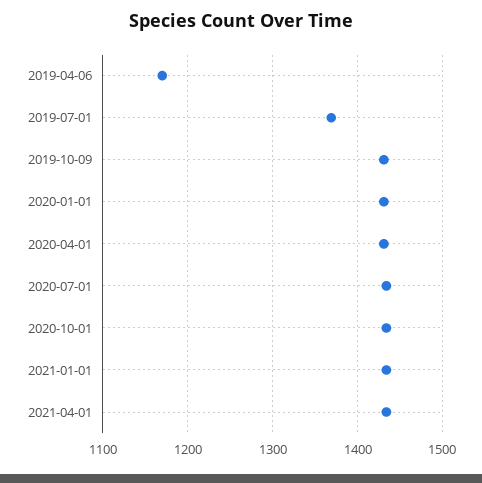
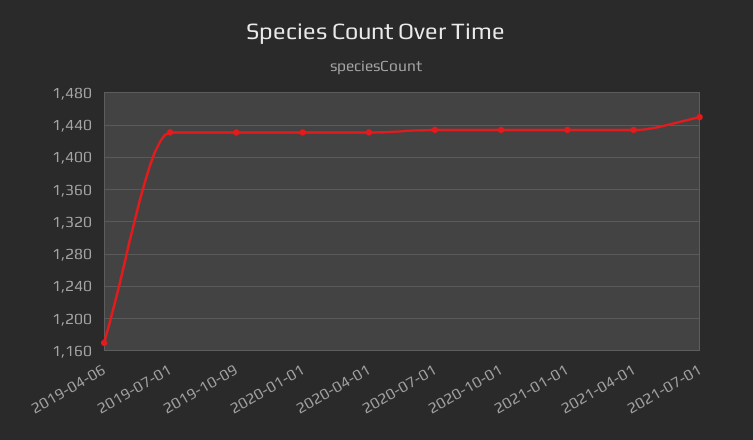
2019-07-01: 1370 -> 1430
2021-07-01: none -> 1450

